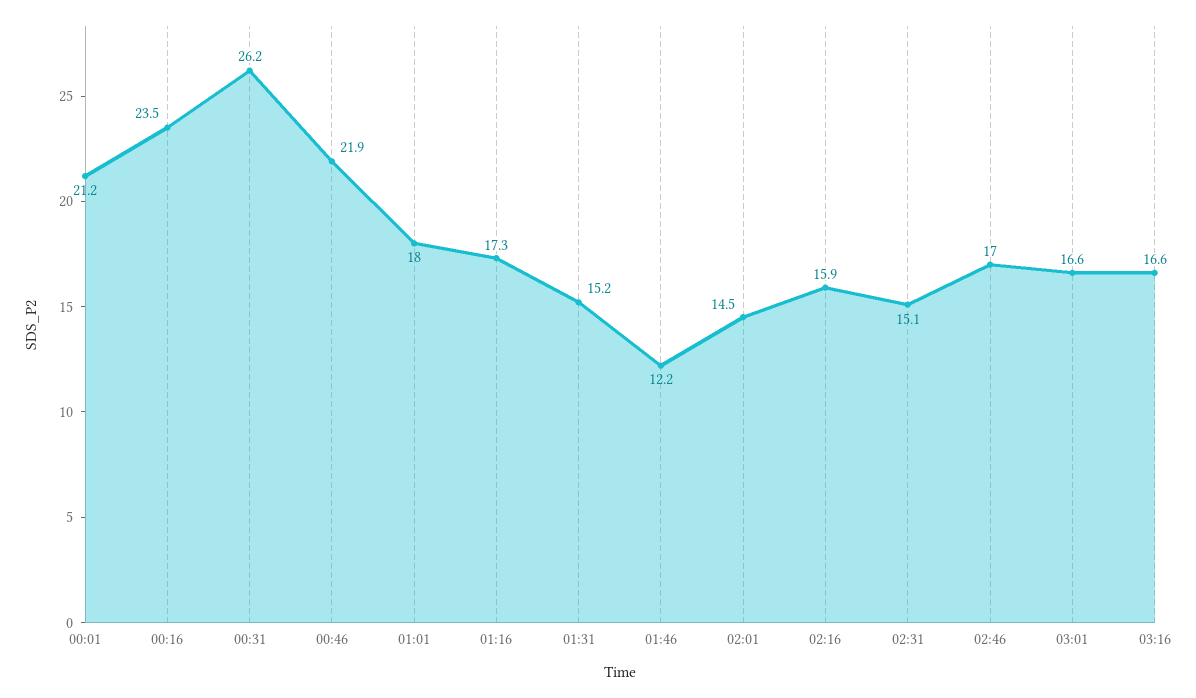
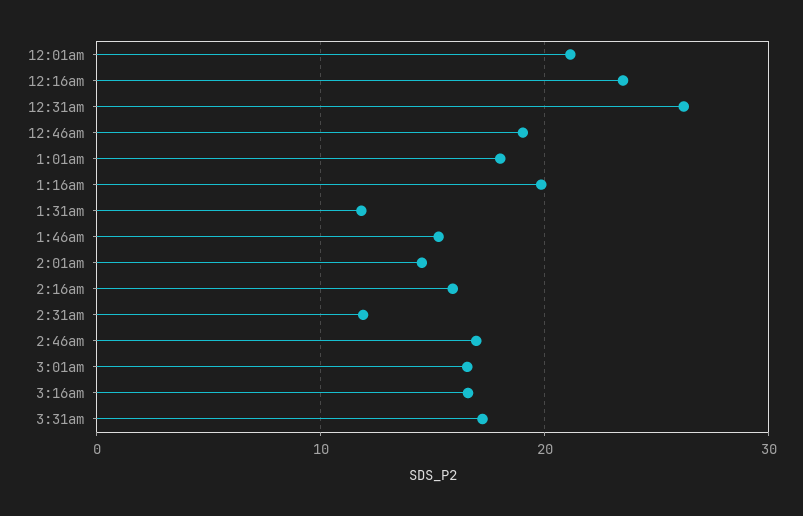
00:46: 21.9 -> 19
01:16: 17.3 -> 20
01:31: 15.2 -> 12
01:46: 12.2 -> 15
02:31: 15.1 -> 12
3:31am: none -> 17

